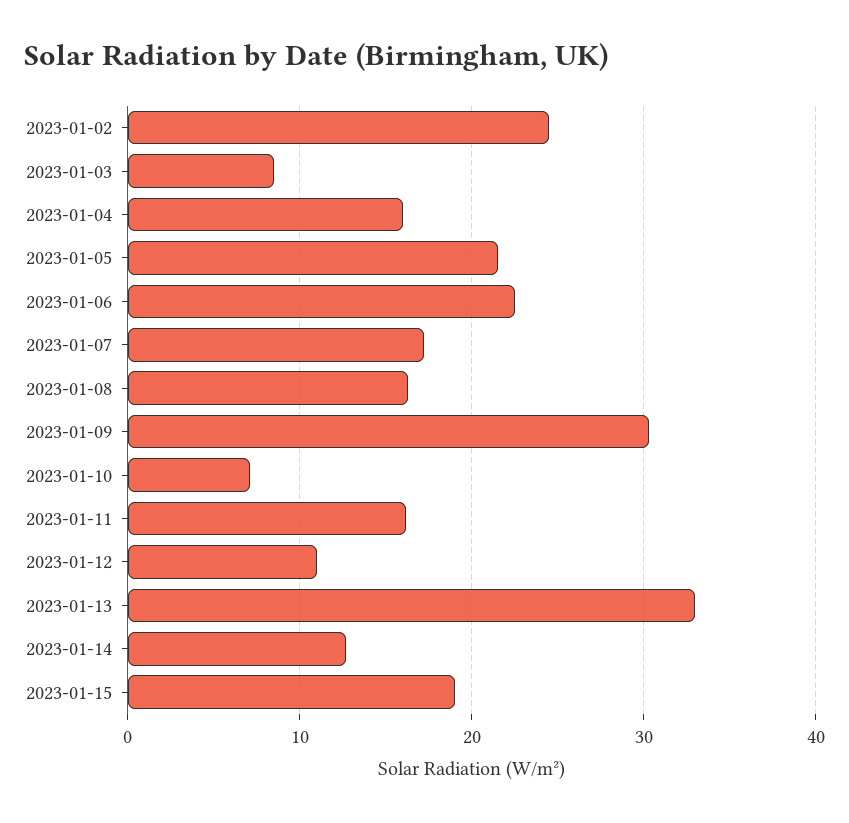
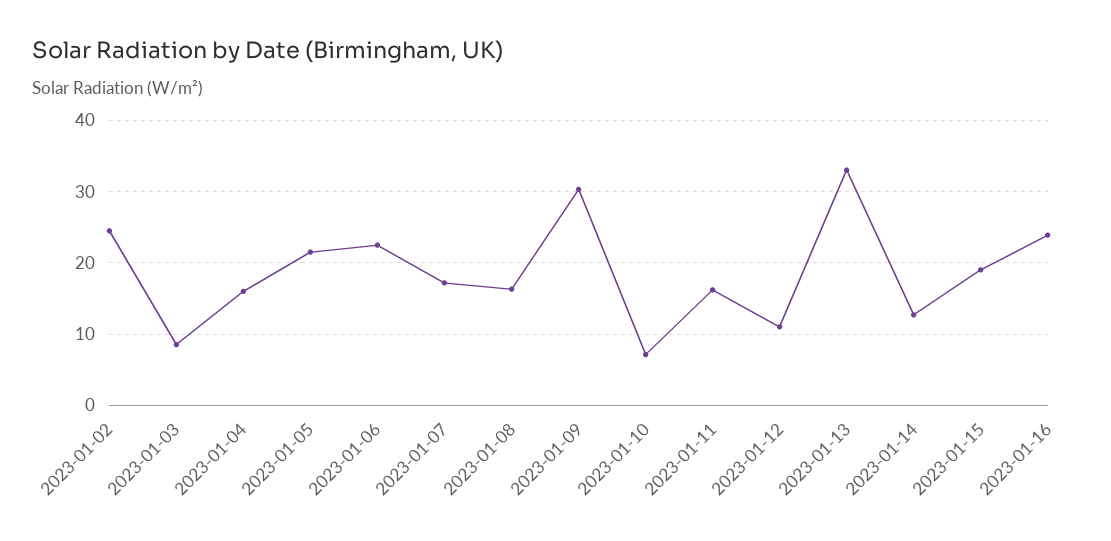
2023-01-16: none -> 24

